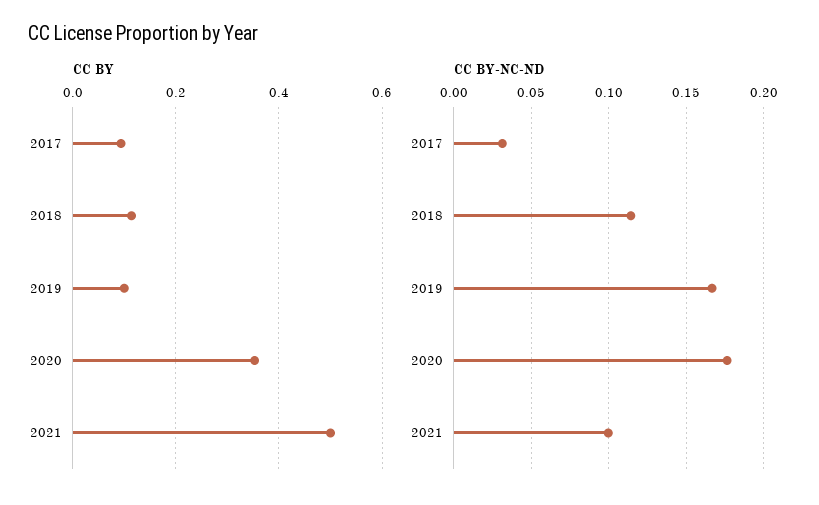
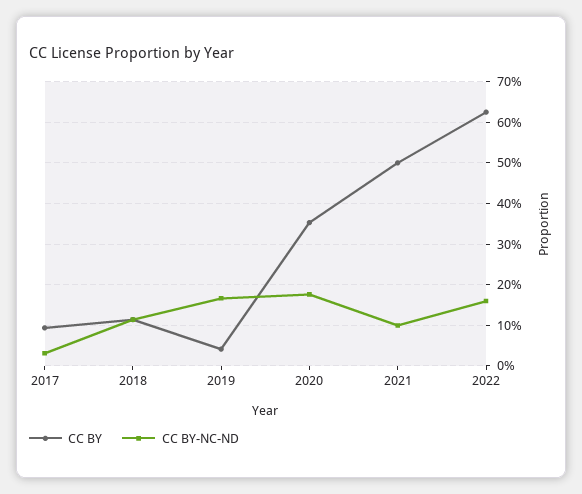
CC BY, 2019: 0.1 -> 0.04
CC BY, 2022: none -> 0.62
CC BY-NC-ND, 2022: none -> 0.16

